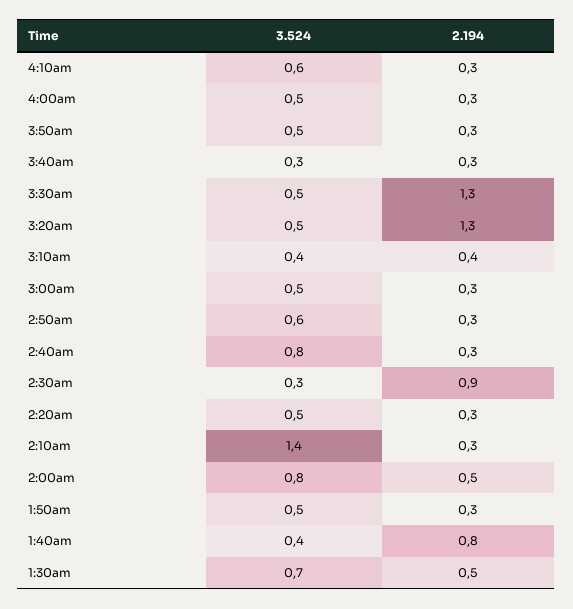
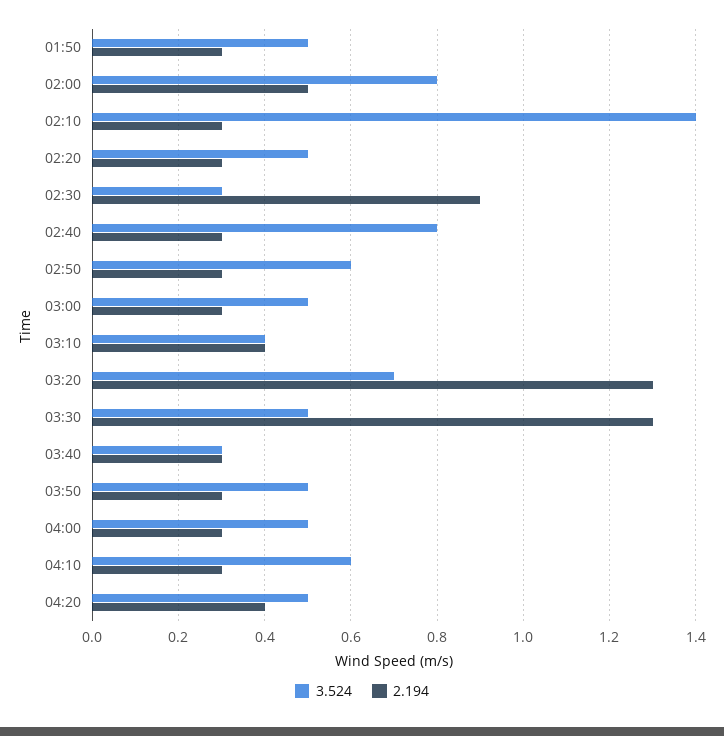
3.524, 3:20am: 0.5 -> 0.7
3.524, 1:40am: 0.4 -> none
2.194, 1:40am: 0.8 -> none
3.524, 1:30am: 0.7 -> none
2.194, 1:30am: 0.5 -> none
3.524, 04:20: none -> 0.5
2.194, 04:20: none -> 0.4

